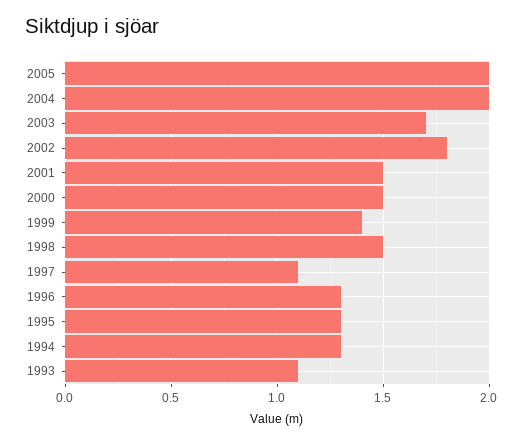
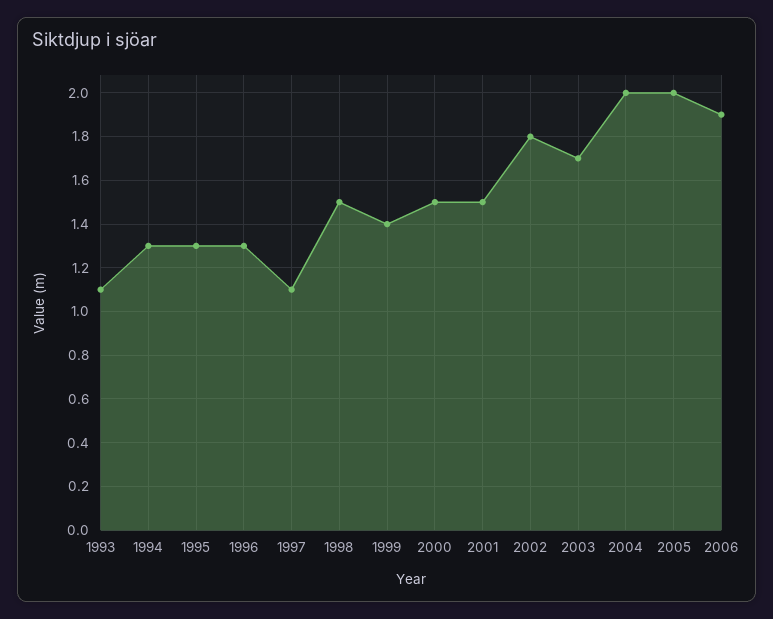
2006: none -> 1.9

